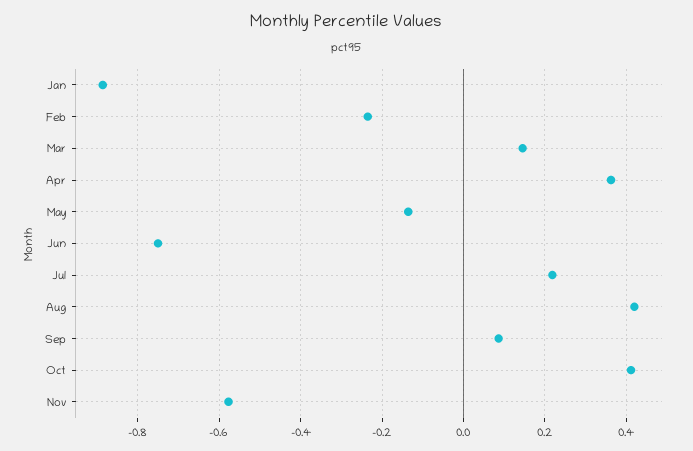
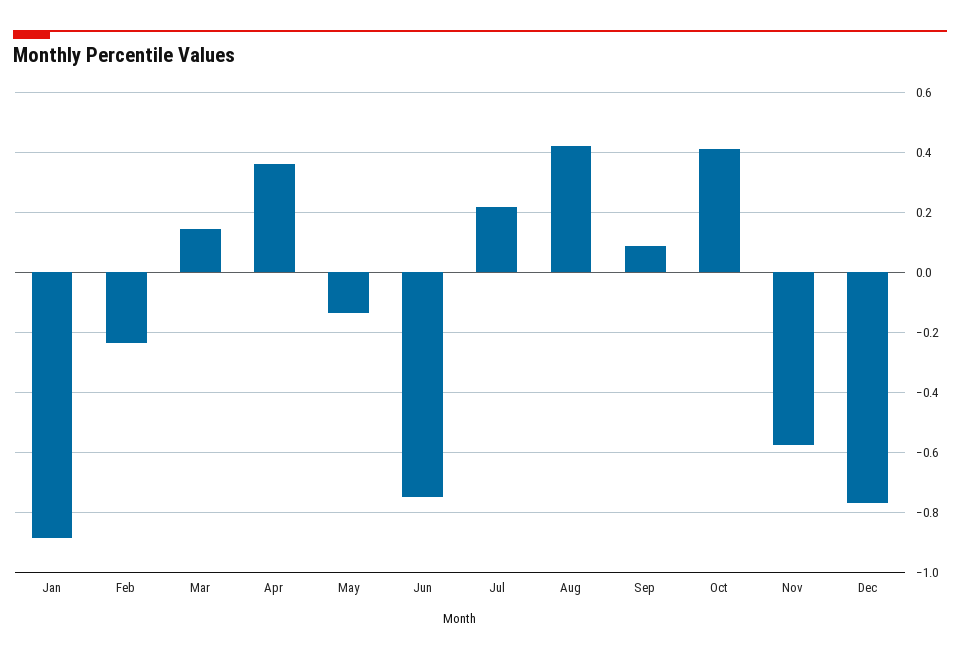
Dec: none -> -0.775

